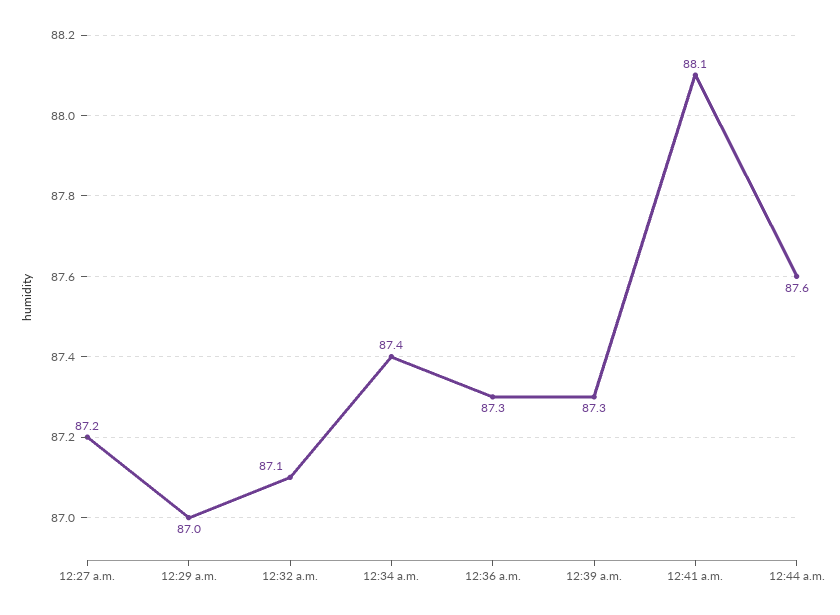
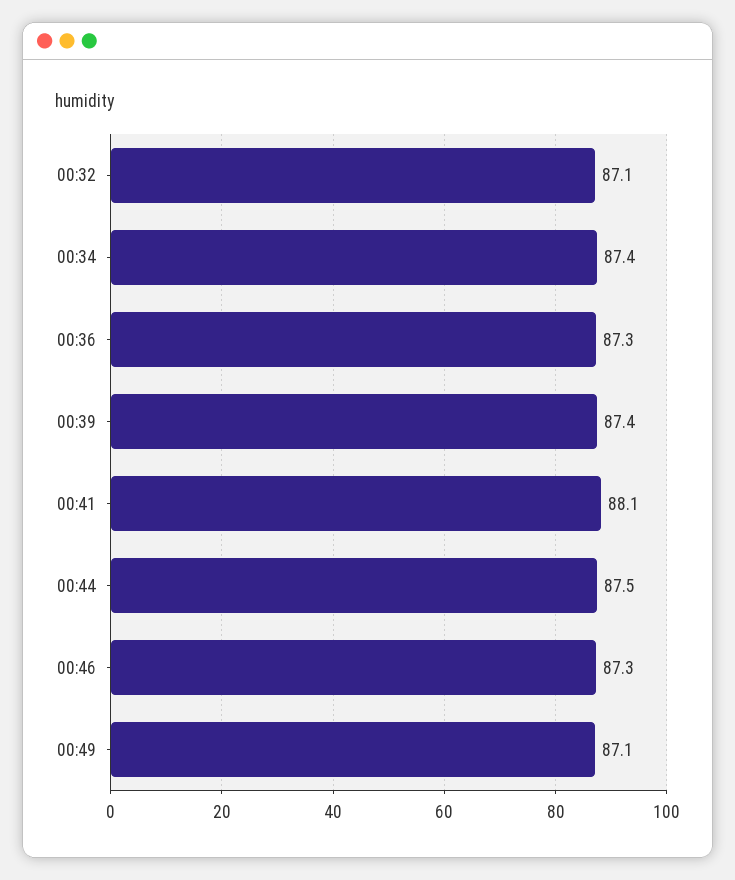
12:27 a.m.: 87.2 -> none
12:29 a.m.: 87 -> none
12:39 a.m.: 87.3 -> 87.4
12:44 a.m.: 87.6 -> 87.5
00:46: none -> 87.3
00:49: none -> 87.1

